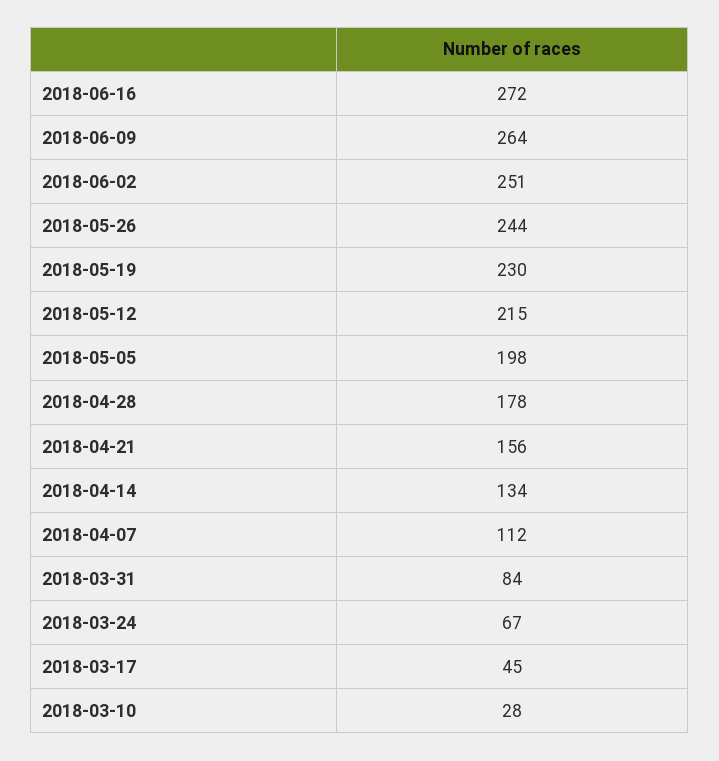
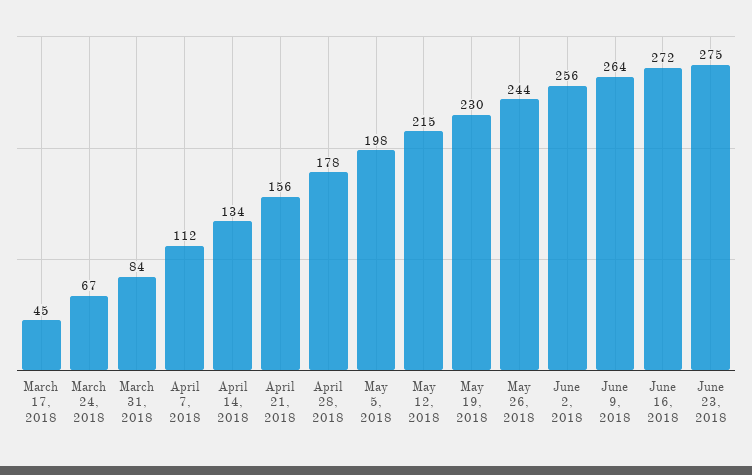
2018-06-02: 251 -> 256
2018-03-10: 28 -> none
June 23, 2018: none -> 275

